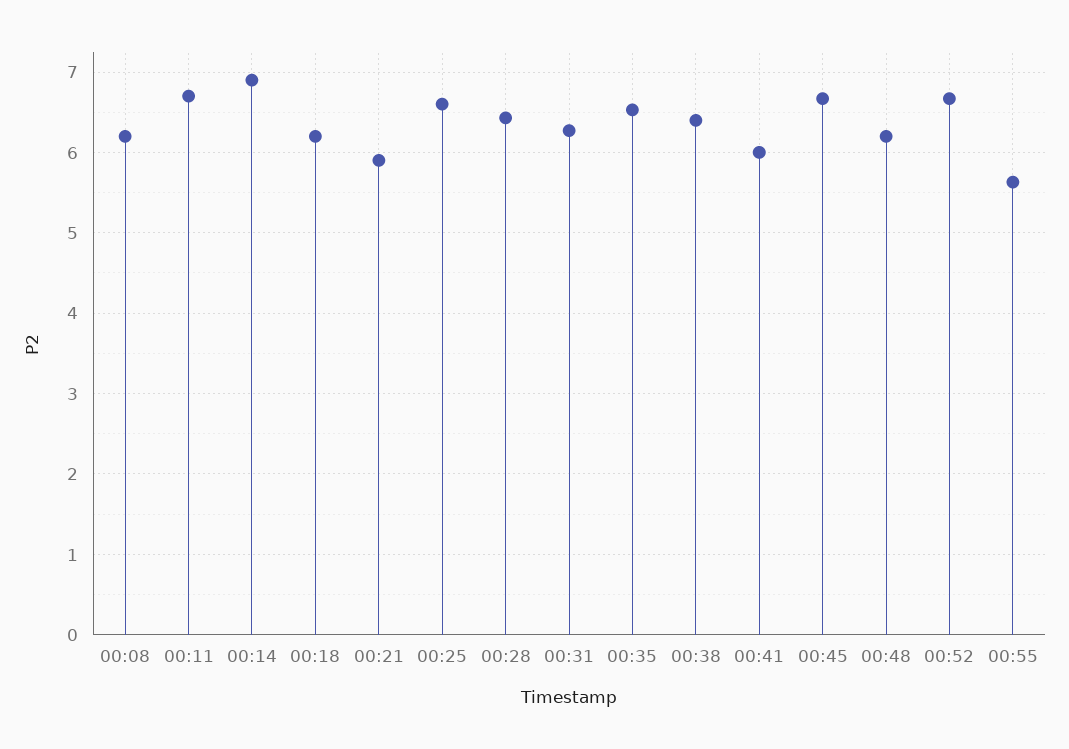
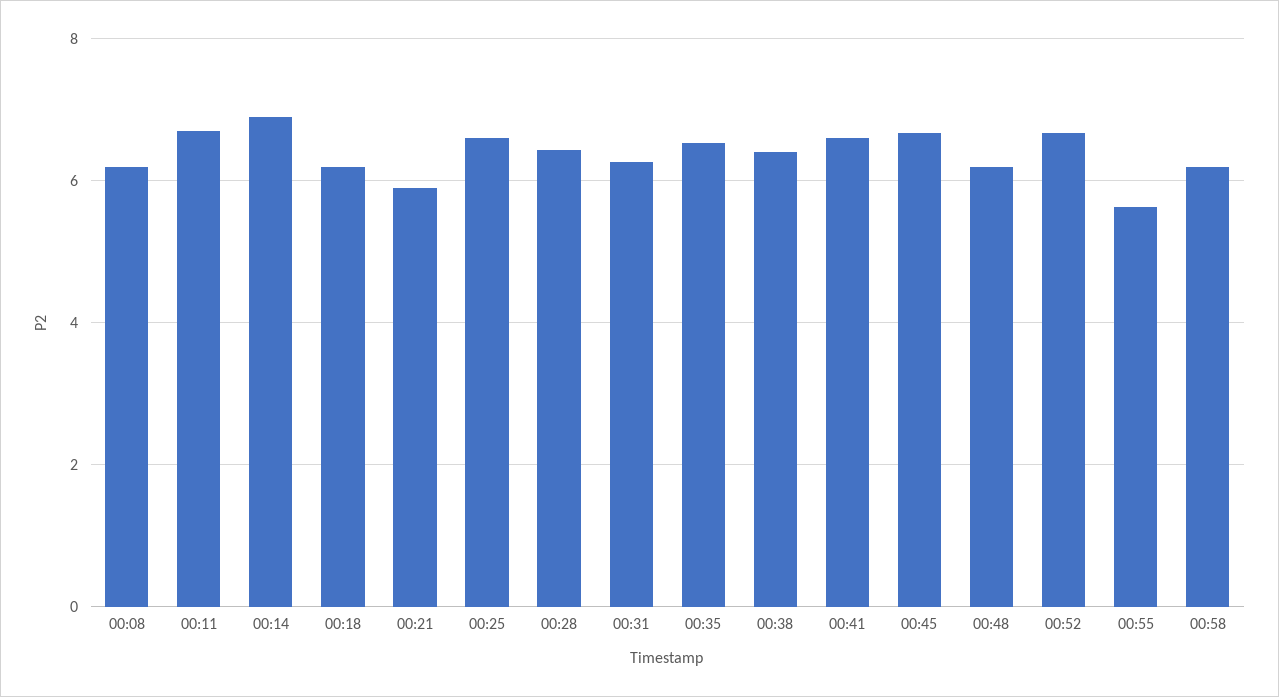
00:41: 6 -> 6.6
00:58: none -> 6.2

